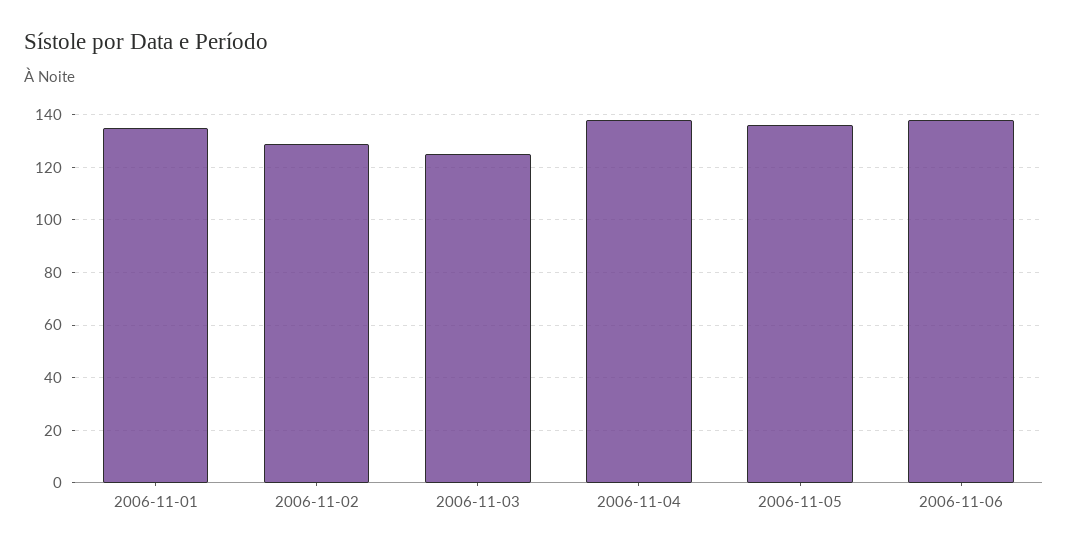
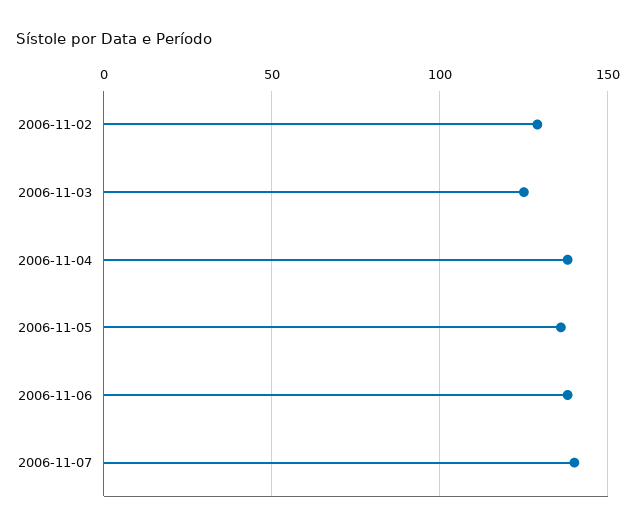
2006-11-01: 135 -> none
2006-11-07: none -> 140

